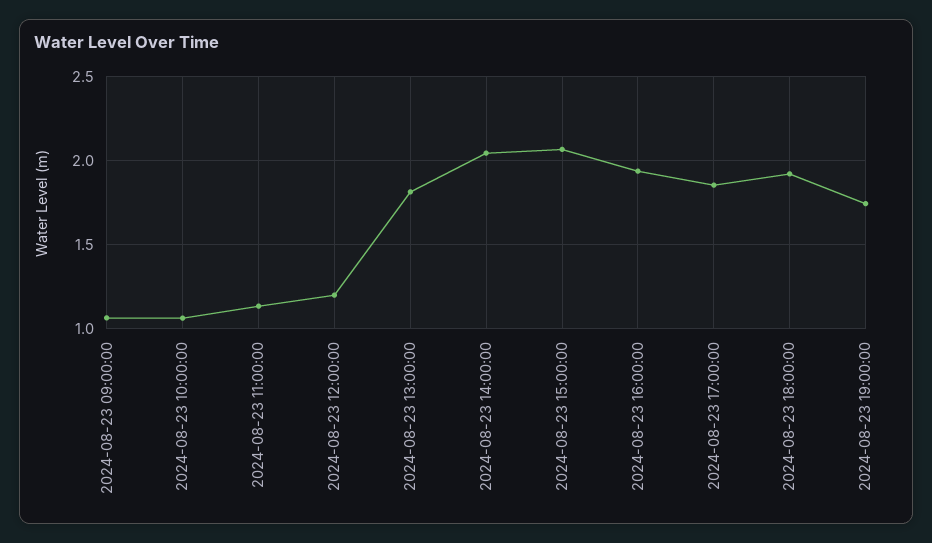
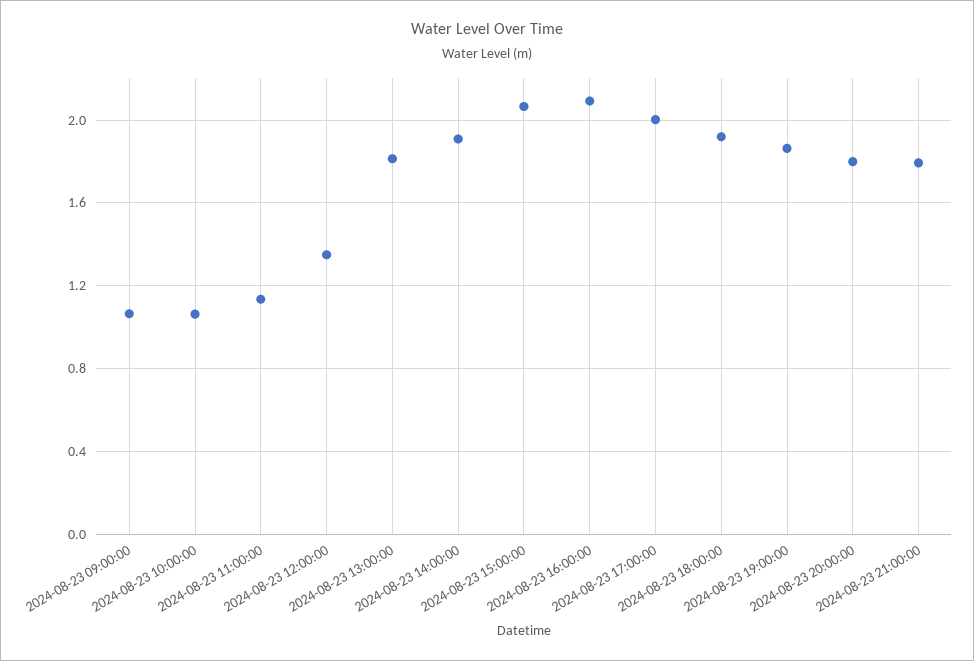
2024-08-23 12:00:00: 1.2 -> 1.35
2024-08-23 14:00:00: 2.05 -> 1.9
2024-08-23 16:00:00: 1.95 -> 2.1
2024-08-23 17:00:00: 1.85 -> 2
2024-08-23 19:00:00: 1.75 -> 1.85
2024-08-23 20:00:00: none -> 1.8
2024-08-23 21:00:00: none -> 1.8

